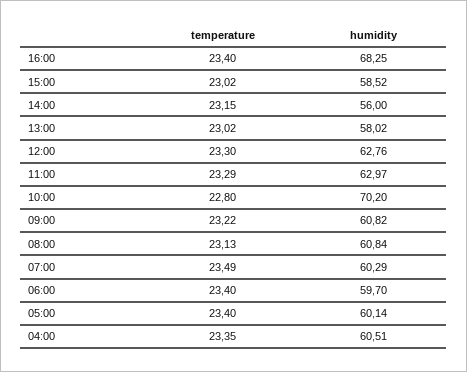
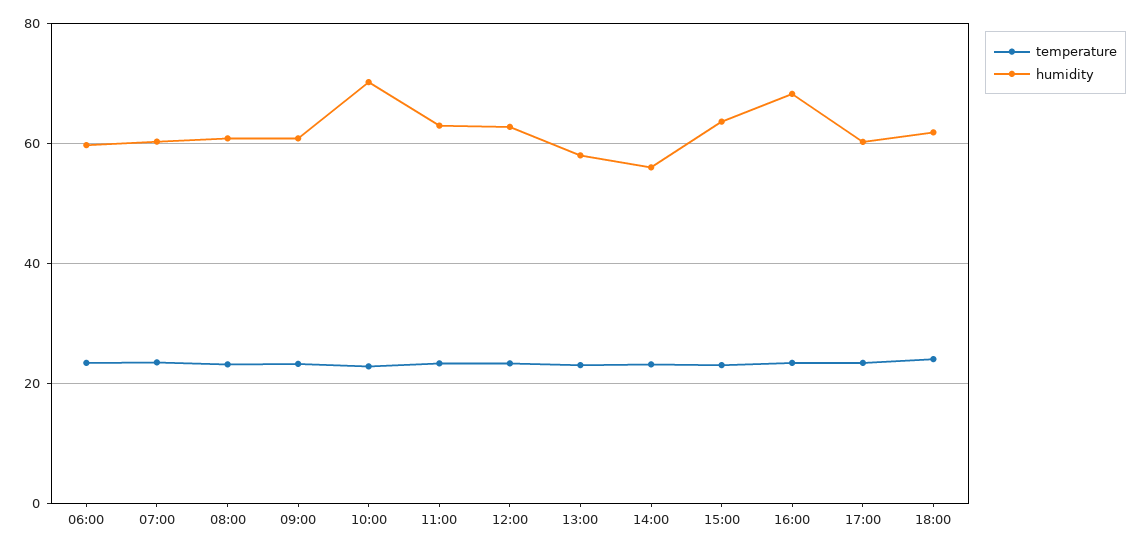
humidity, 15:00: 58.52 -> 64
temperature, 05:00: 23.4 -> none
humidity, 05:00: 60.14 -> none
temperature, 04:00: 23.35 -> none
humidity, 04:00: 60.51 -> none
temperature, 17:00: none -> 24
humidity, 17:00: none -> 60
temperature, 18:00: none -> 24
humidity, 18:00: none -> 62

